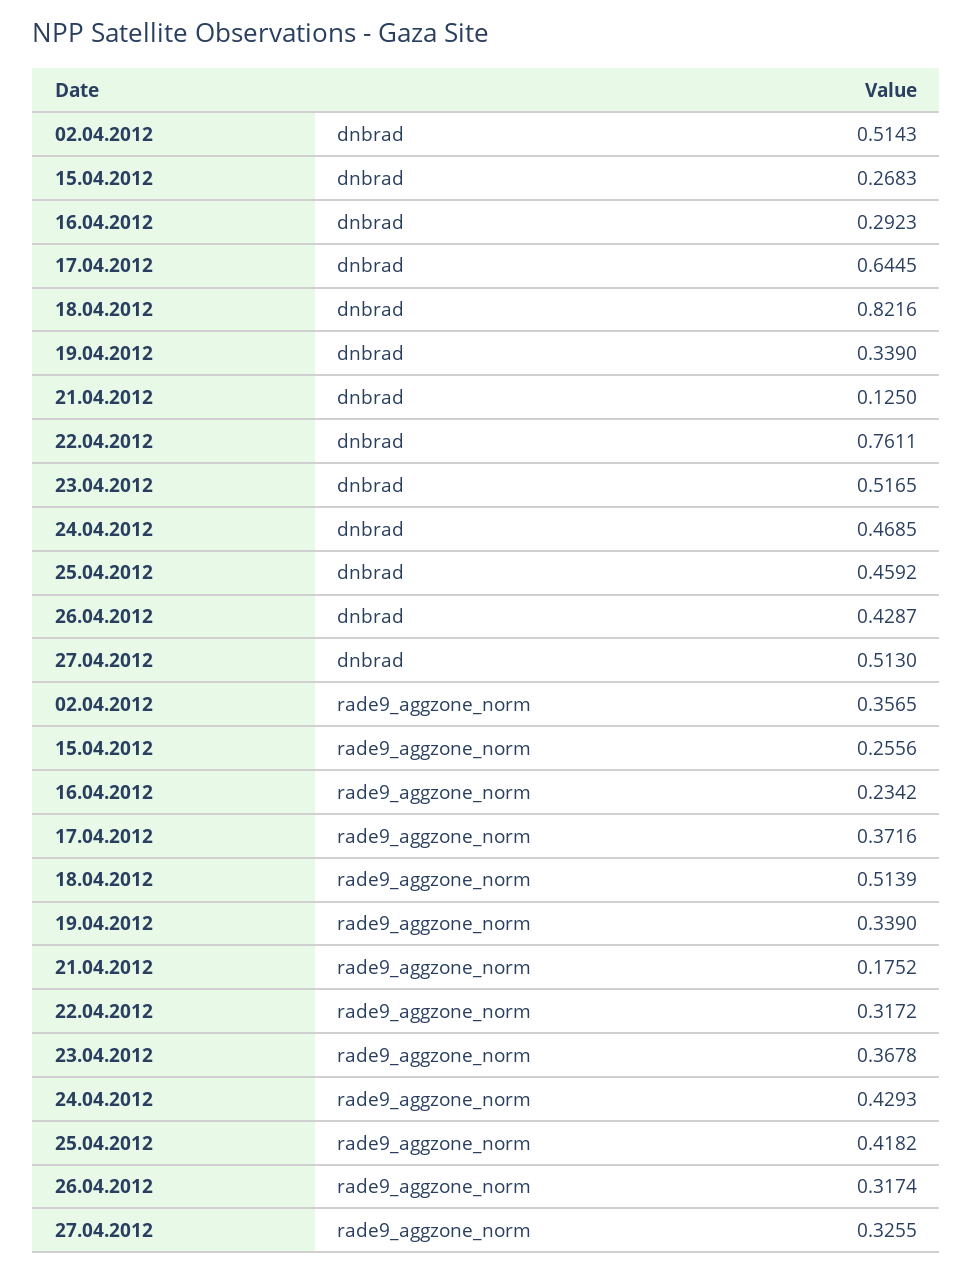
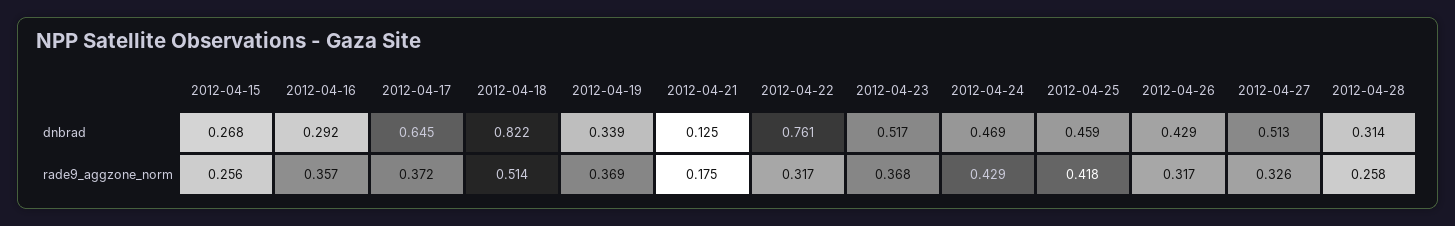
02.04.2012, dnbrad: 0.5143 -> none
02.04.2012, rade9_aggzone_norm: 0.3565 -> none
16.04.2012, rade9_aggzone_norm: 0.2342 -> 0.357
19.04.2012, rade9_aggzone_norm: 0.339 -> 0.369
2012-04-28, dnbrad: none -> 0.314
2012-04-28, rade9_aggzone_norm: none -> 0.258

